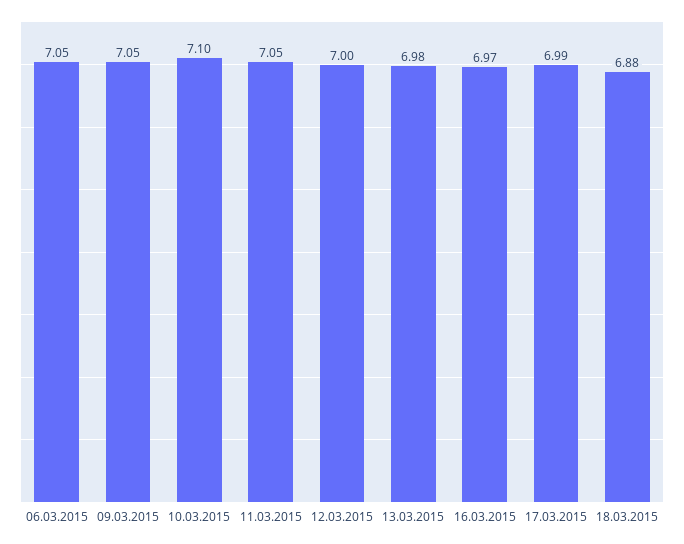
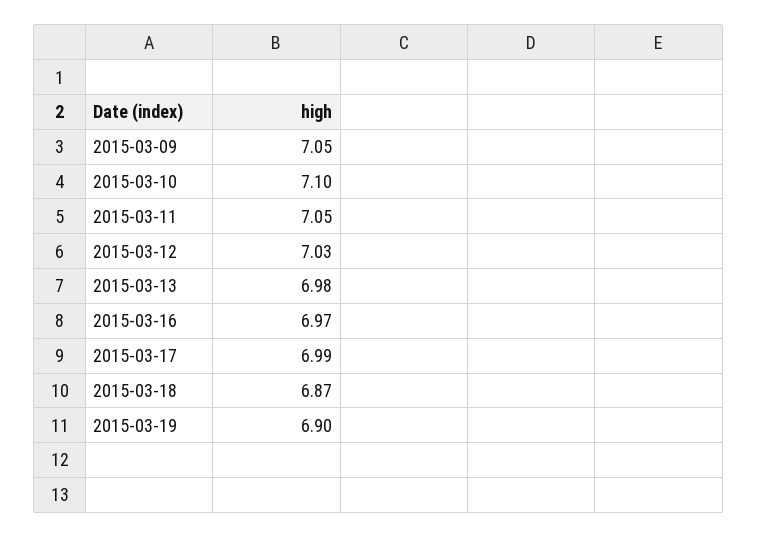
06.03.2015: 7.05 -> none
12.03.2015: 7 -> 7.03
18.03.2015: 6.88 -> 6.87
2015-03-19: none -> 6.9

